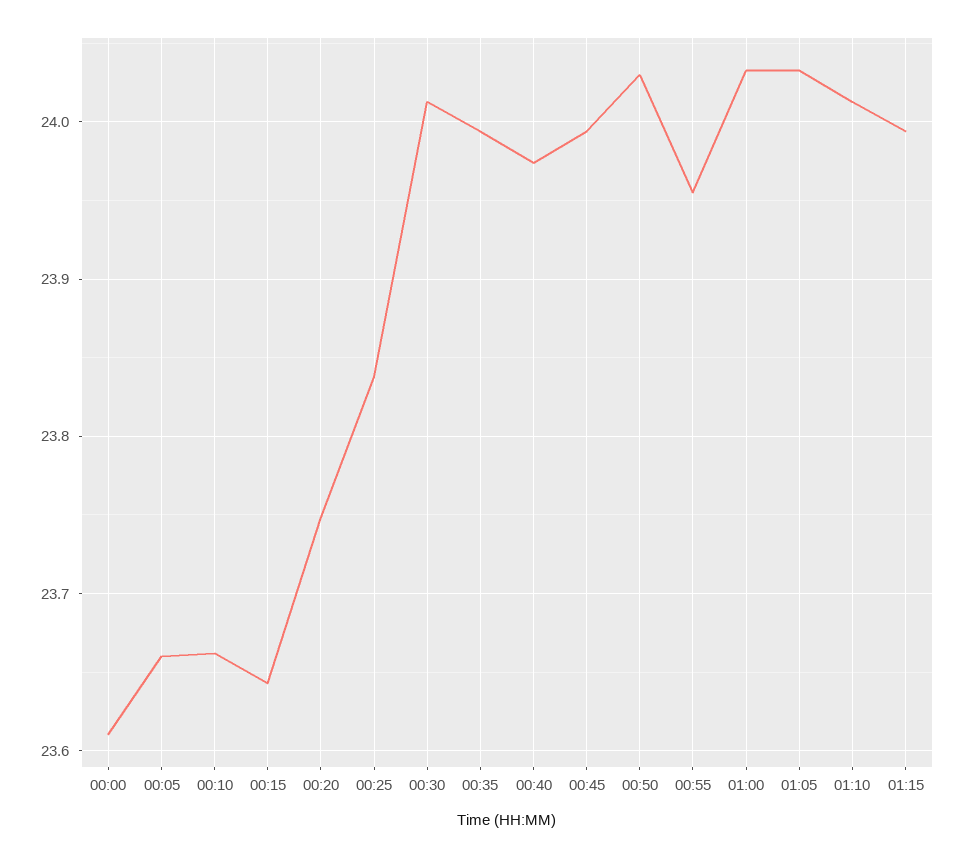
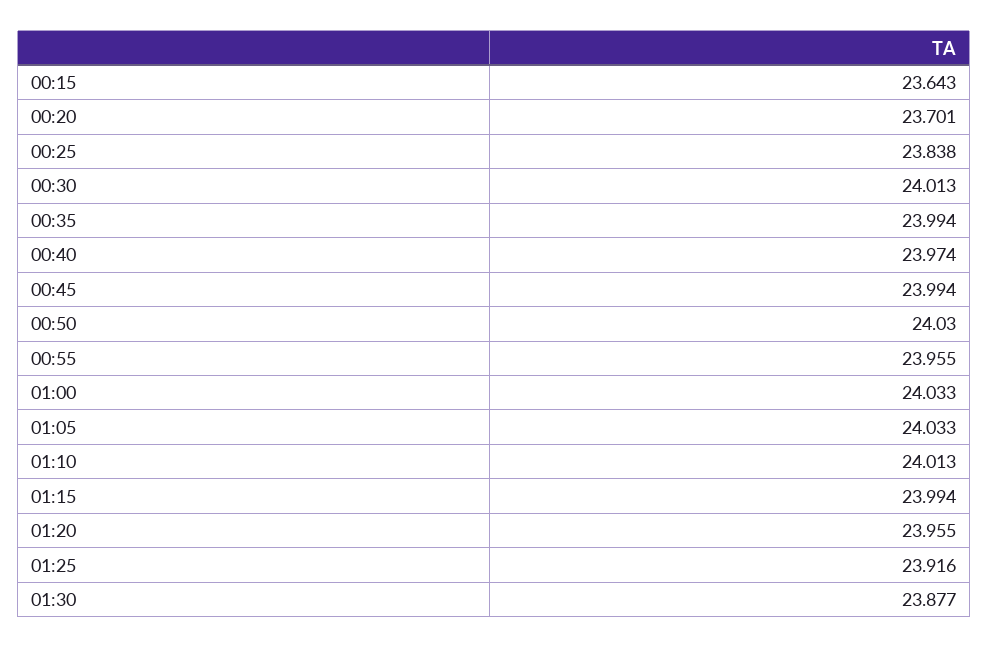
00:00: 23.61 -> none
00:05: 23.66 -> none
00:10: 23.66 -> none
00:20: 23.75 -> 23.701
01:20: none -> 23.955
01:25: none -> 23.916
01:30: none -> 23.877

